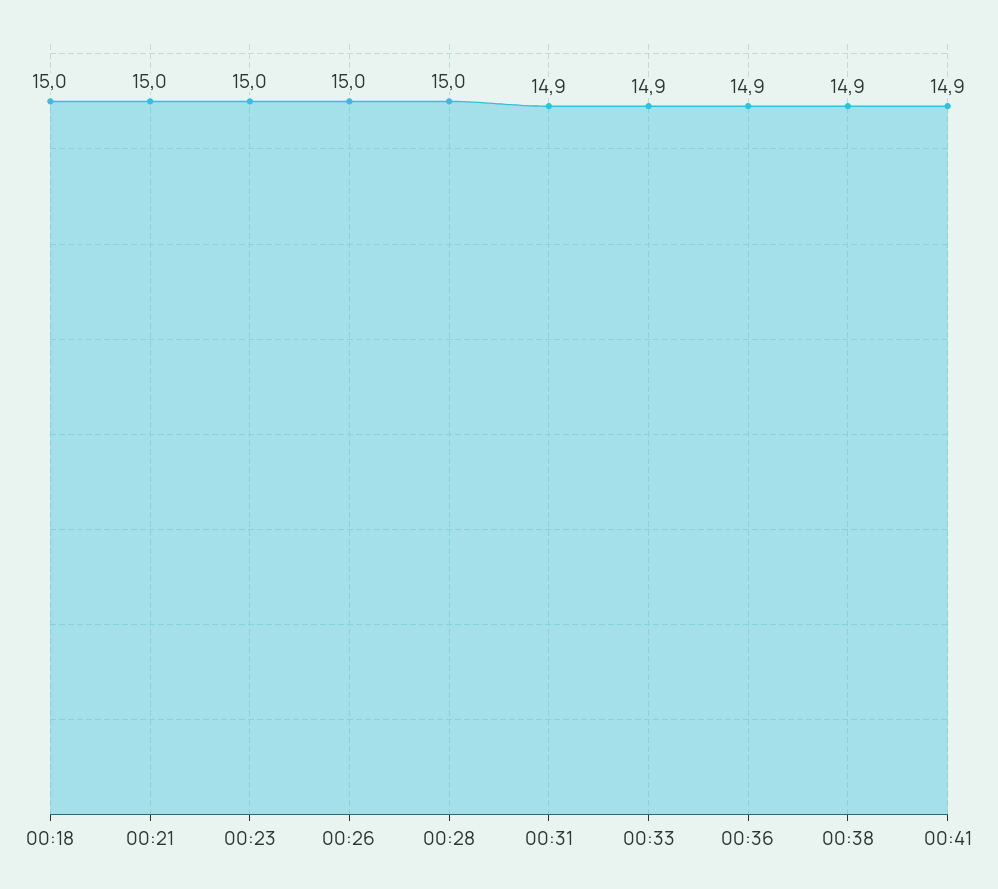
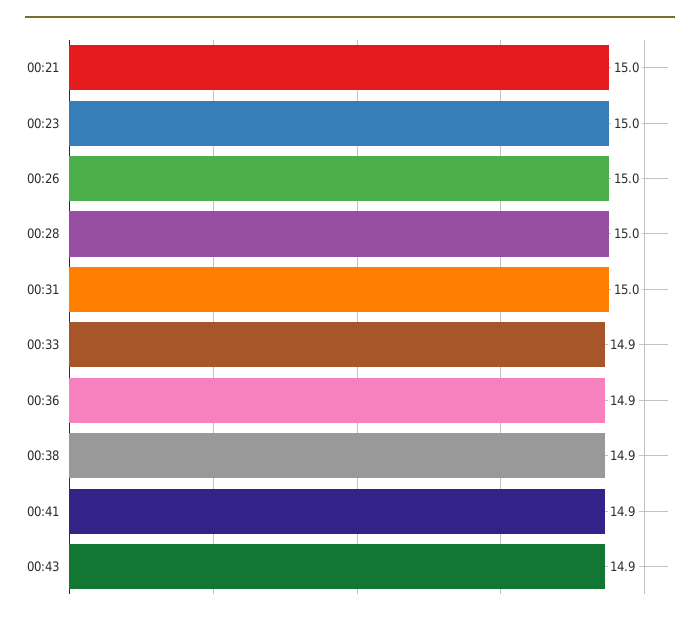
00:18: 15 -> none
00:31: 14.9 -> 15
00:43: none -> 14.9

